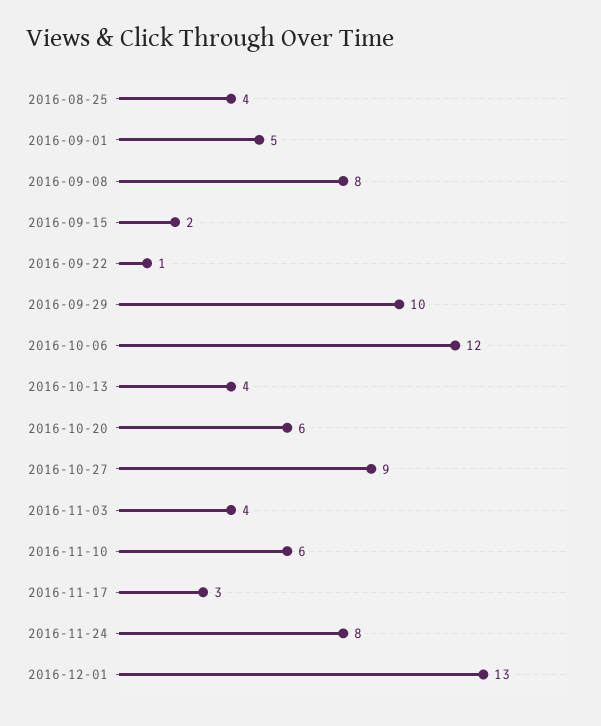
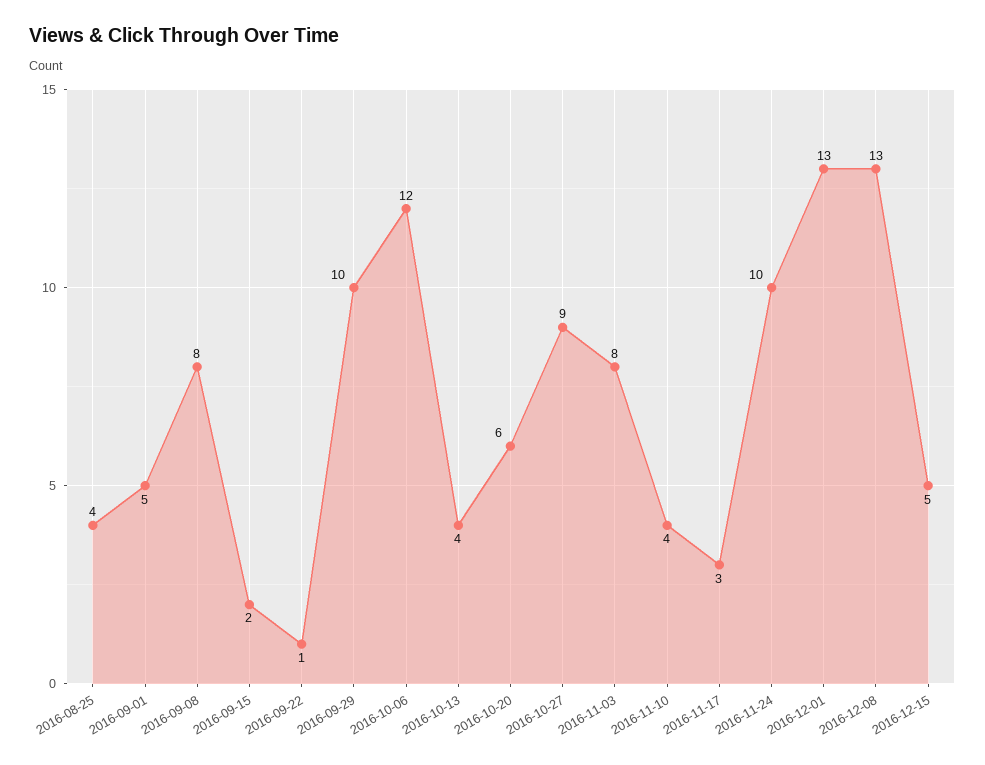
2016-11-03: 4 -> 8
2016-11-10: 6 -> 4
2016-11-24: 8 -> 10
2016-12-08: none -> 13
2016-12-15: none -> 5

